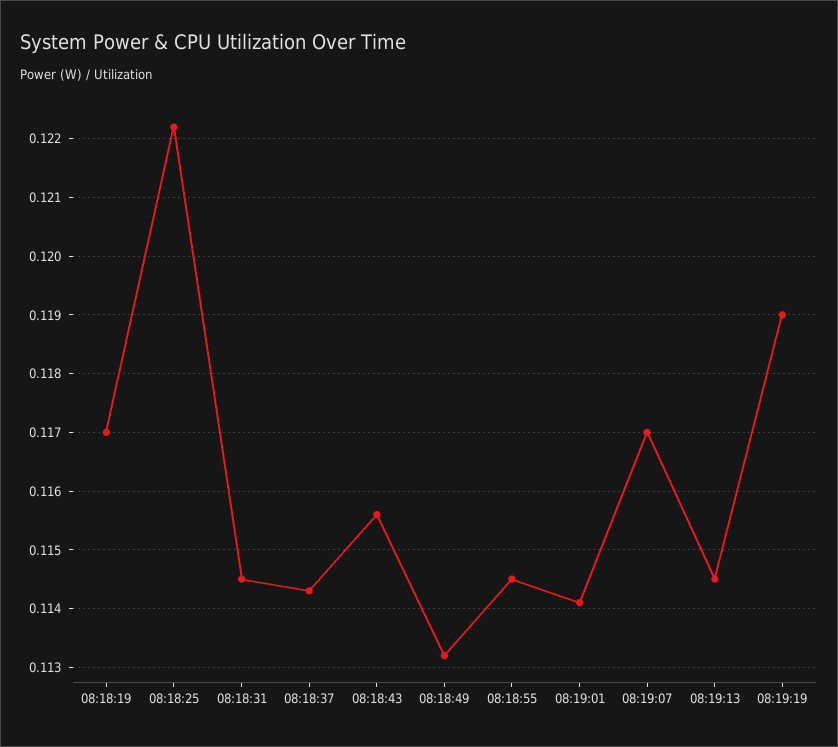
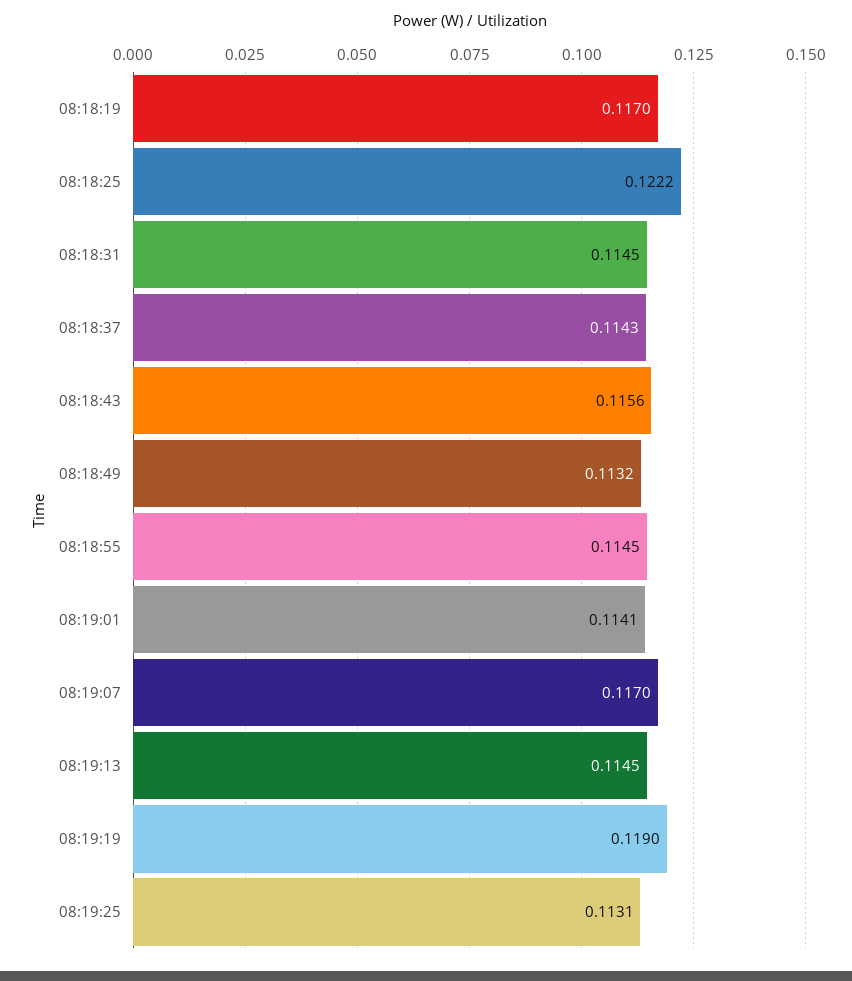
08:19:25: none -> 0.1131

